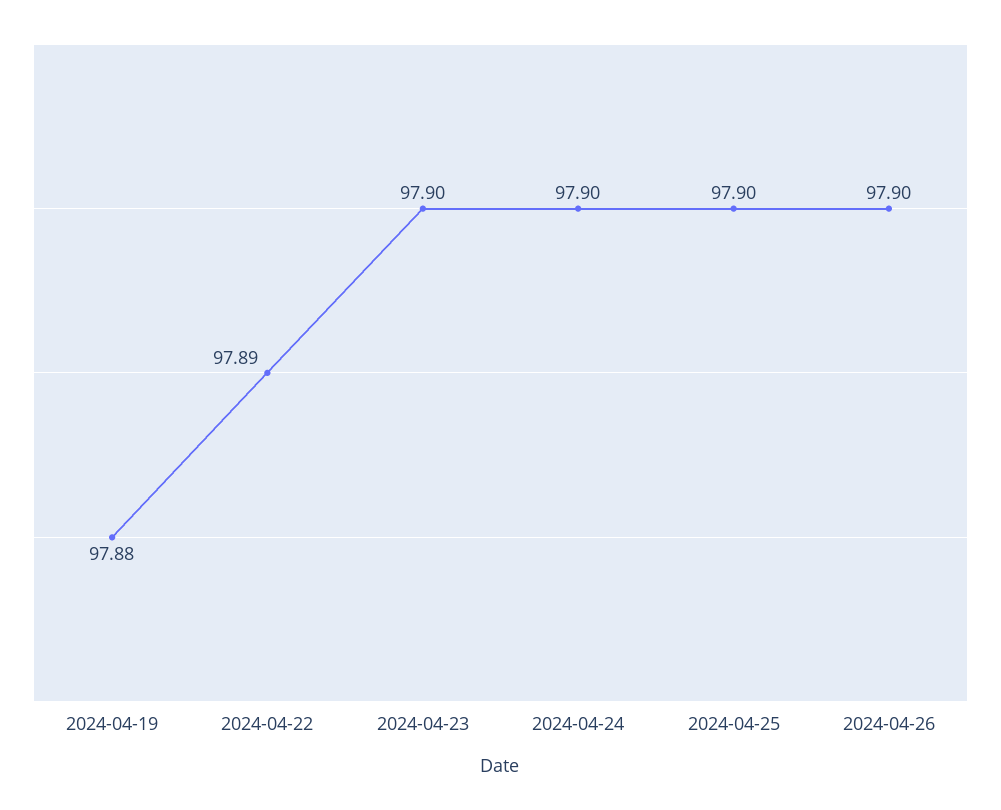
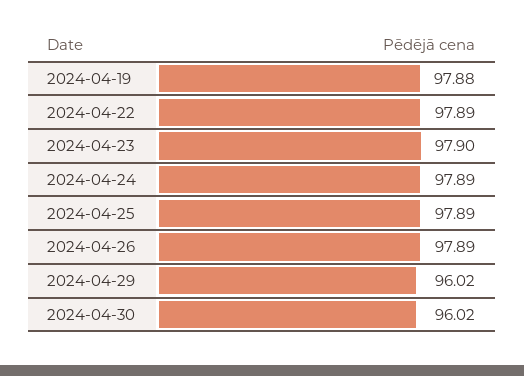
2024-04-24: 97.9 -> 97.89
2024-04-25: 97.9 -> 97.89
2024-04-26: 97.9 -> 97.89
2024-04-29: none -> 96.02
2024-04-30: none -> 96.02

